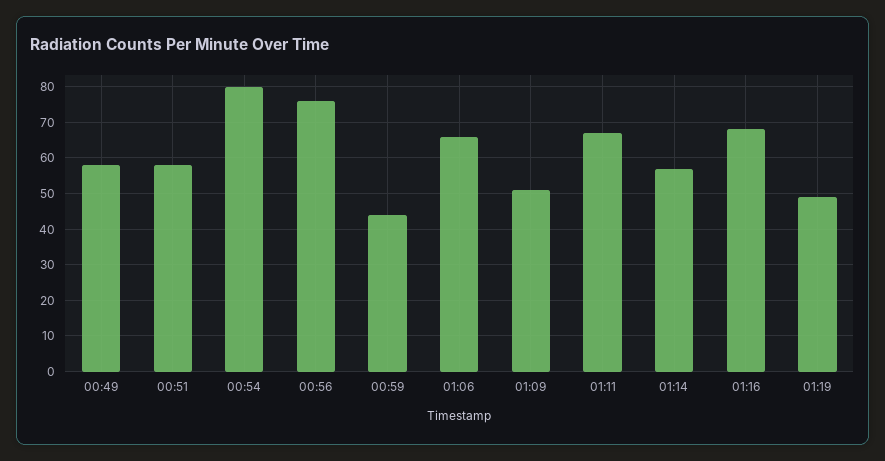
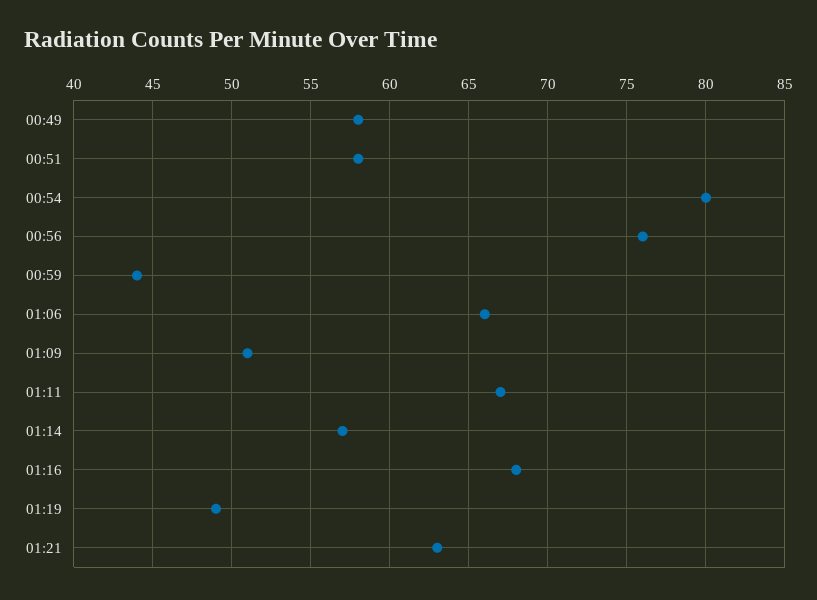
01:21: none -> 63

